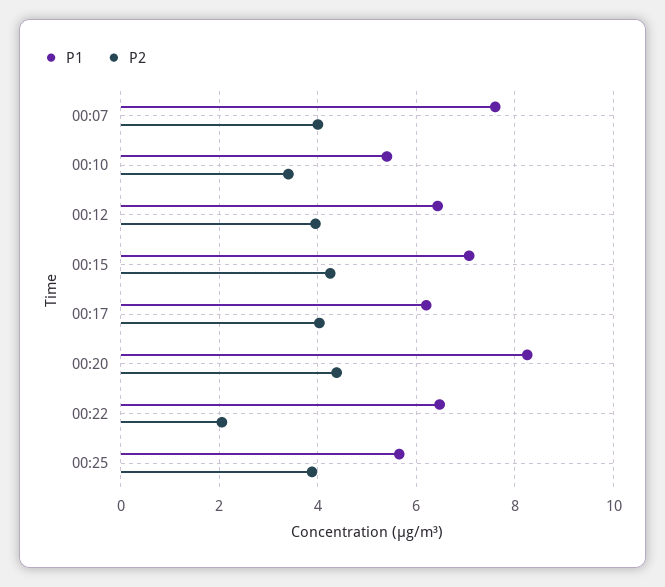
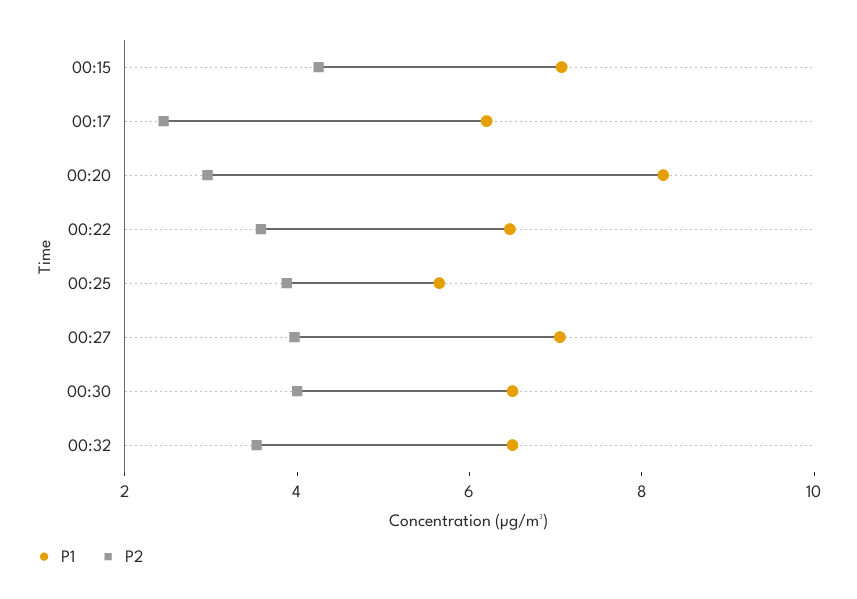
P1, 00:07: 7.6 -> none
P2, 00:07: 4 -> none
P1, 00:10: 5.4 -> none
P2, 00:10: 3.4 -> none
P1, 00:12: 6.4 -> none
P2, 00:12: 4 -> none
P2, 00:17: 4 -> 2.5
P2, 00:20: 4.4 -> 3
P2, 00:22: 2 -> 3.5
P1, 00:27: none -> 7
P2, 00:27: none -> 4
P1, 00:30: none -> 6.5
P2, 00:30: none -> 4
P1, 00:32: none -> 6.5
P2, 00:32: none -> 3.5

